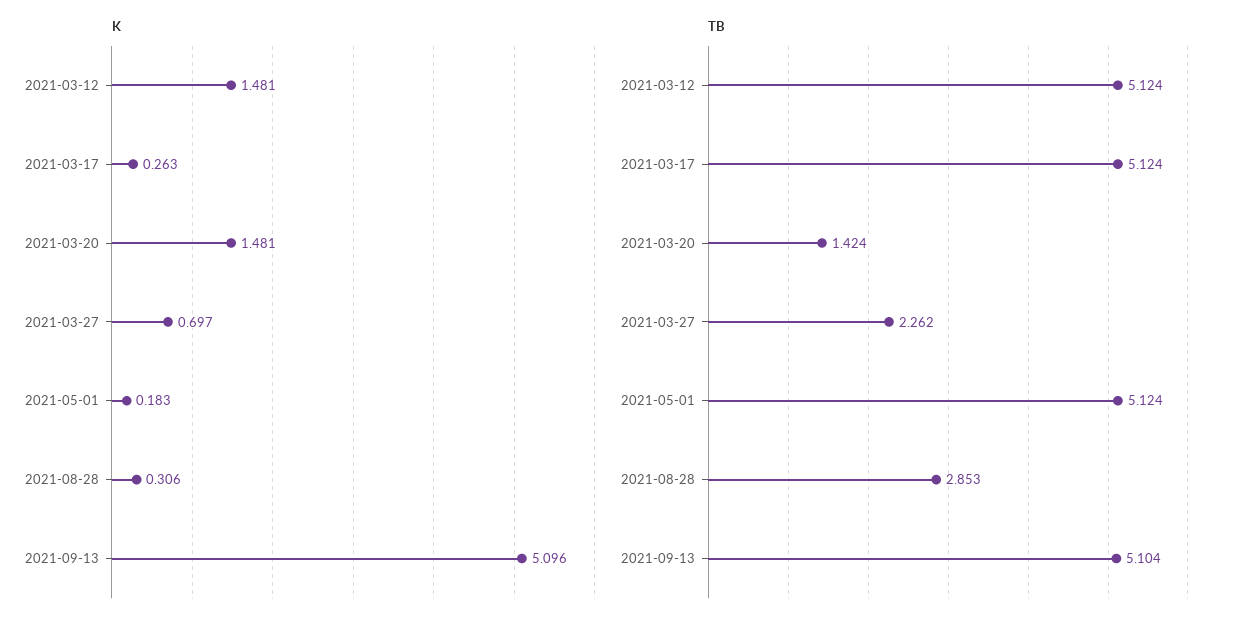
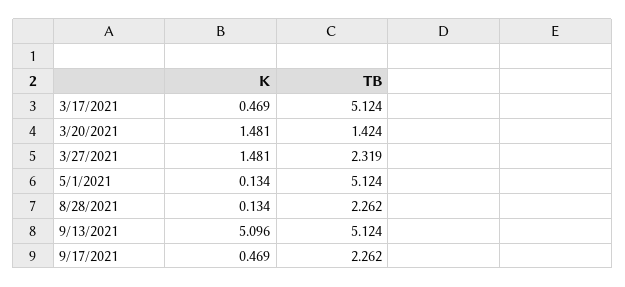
K, 2021-03-12: 1.481 -> none
K, 2021-03-17: 0.263 -> 0.469
K, 2021-03-27: 0.697 -> 1.481
K, 2021-05-01: 0.183 -> 0.134
K, 2021-08-28: 0.306 -> 0.134
TB, 2021-03-12: 5.124 -> none
TB, 2021-03-27: 2.262 -> 2.319
TB, 2021-08-28: 2.853 -> 2.262
TB, 2021-09-13: 5.104 -> 5.124
K, 9/17/2021: none -> 0.469
TB, 9/17/2021: none -> 2.262

